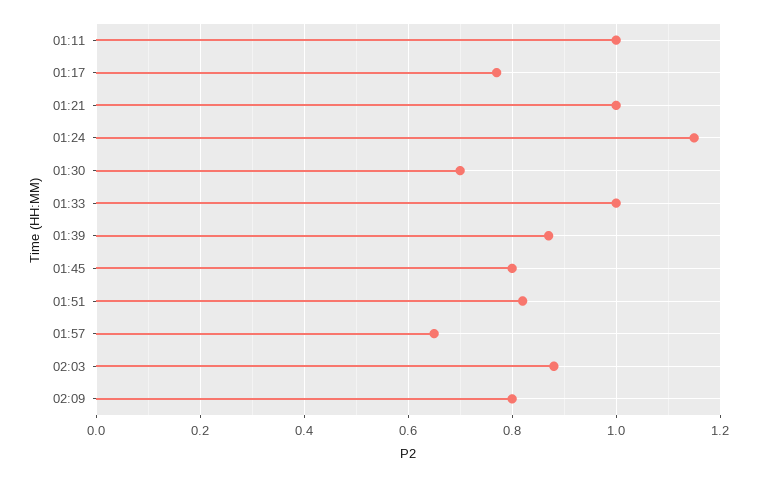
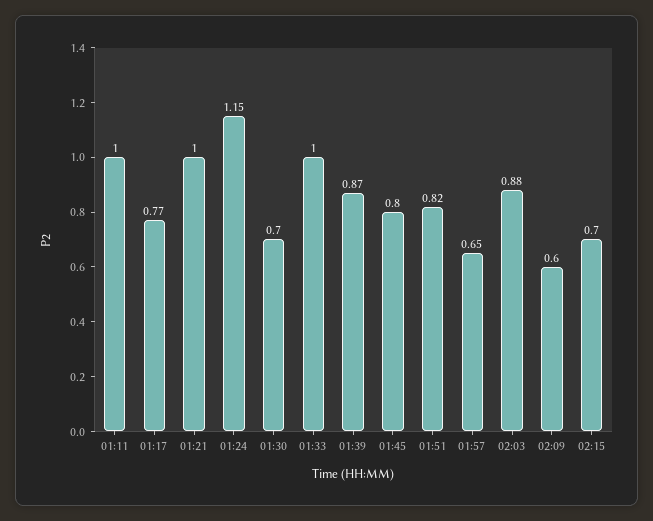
02:09: 0.8 -> 0.6
02:15: none -> 0.7

